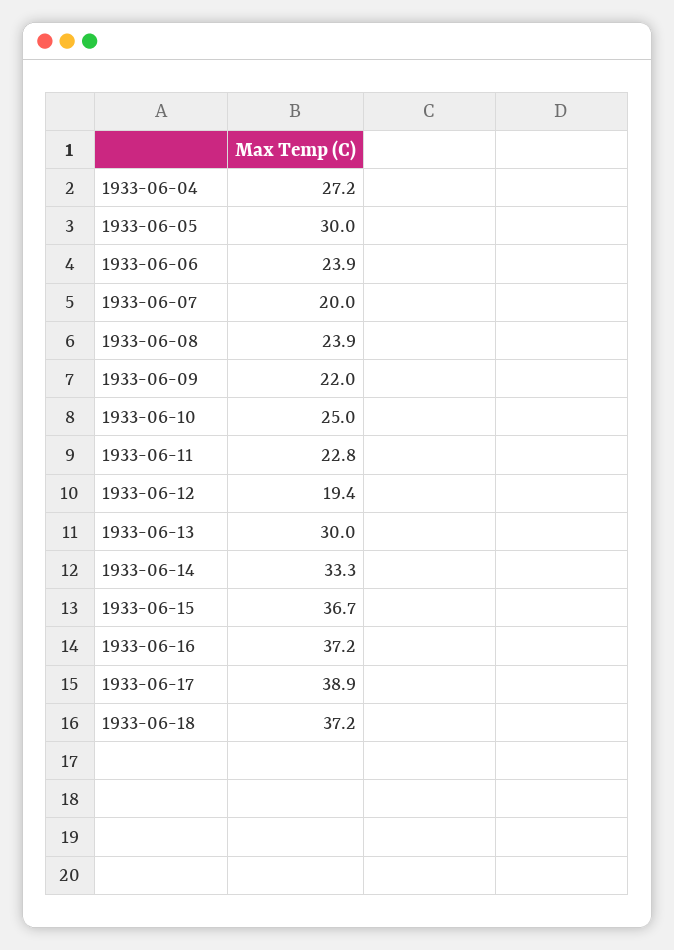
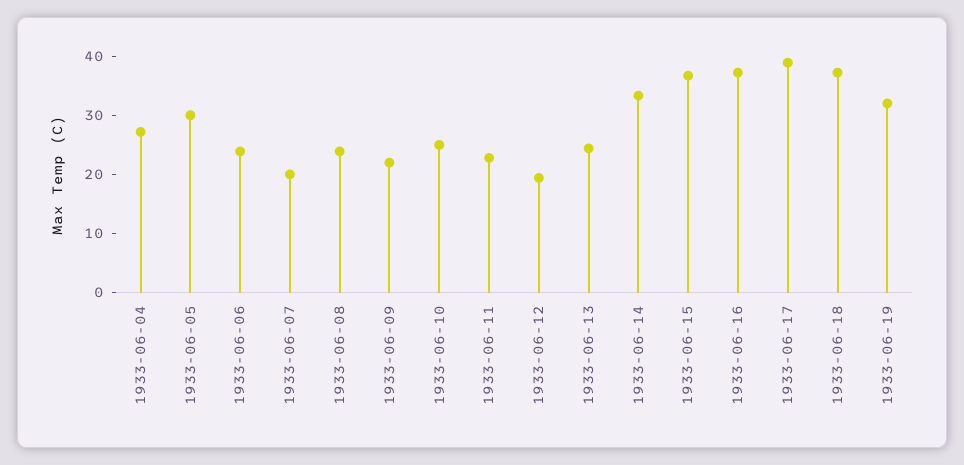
1933-06-13: 30 -> 24
1933-06-19: none -> 32

